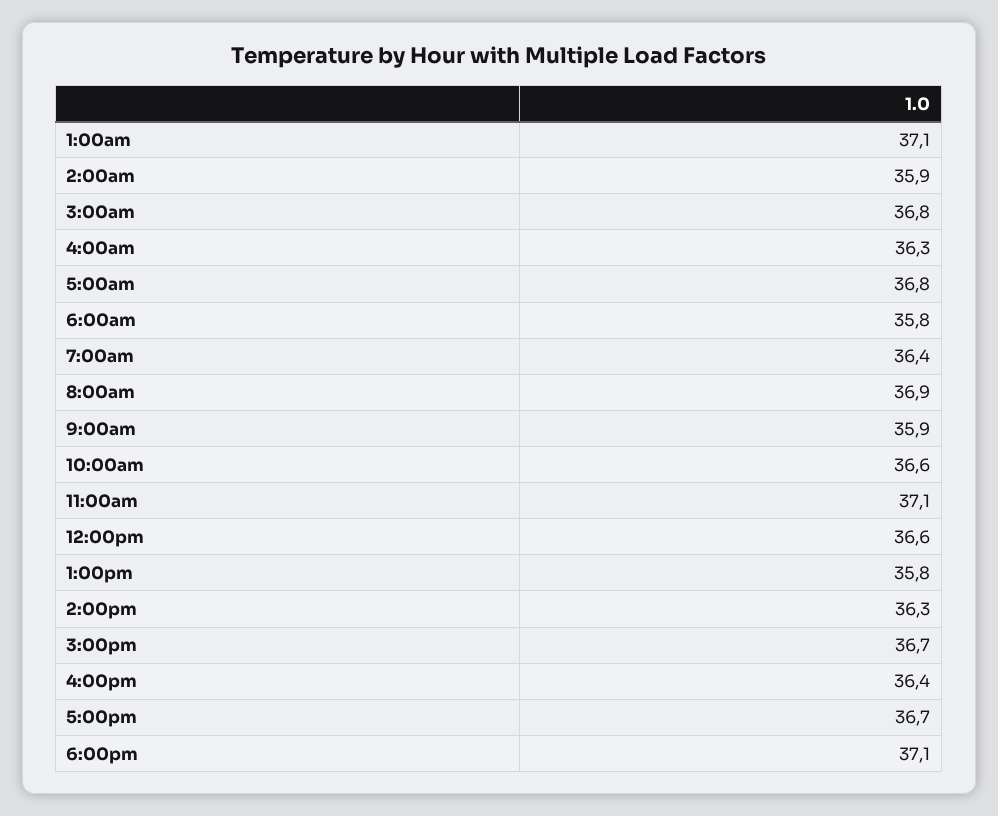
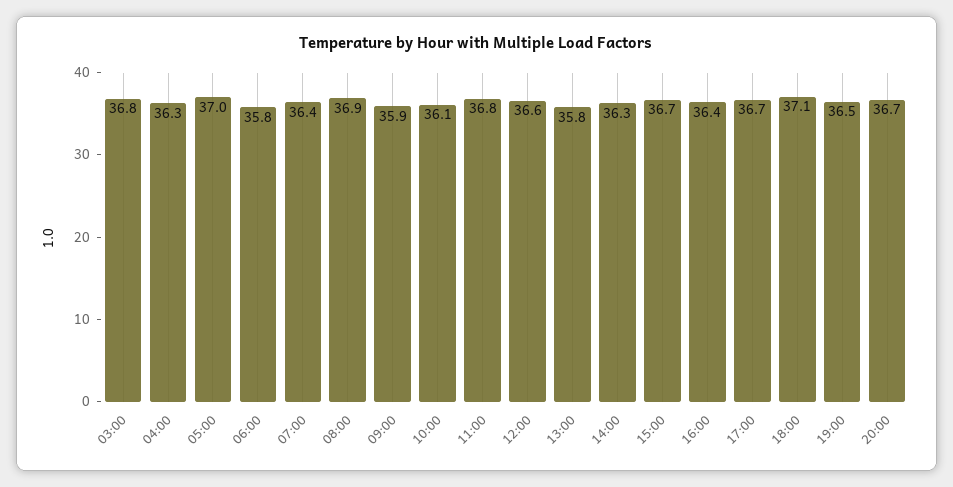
1:00am: 37.1 -> none
2:00am: 35.9 -> none
5:00am: 36.8 -> 37
10:00am: 36.6 -> 36.1
11:00am: 37.1 -> 36.8
19:00: none -> 36.5
20:00: none -> 36.7

